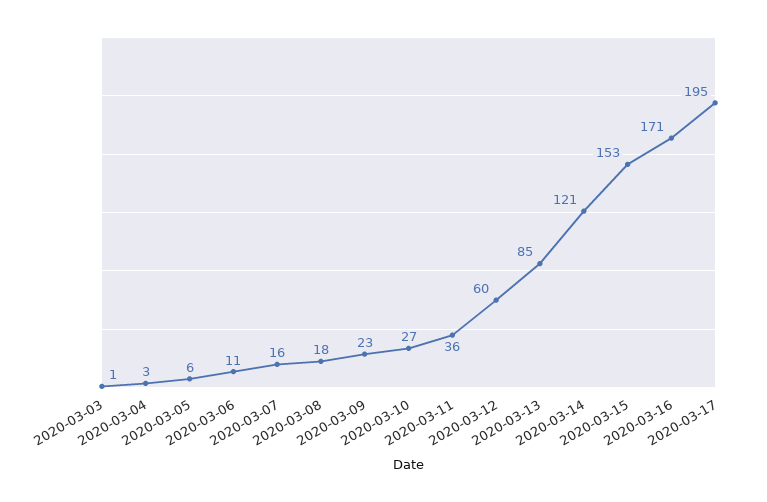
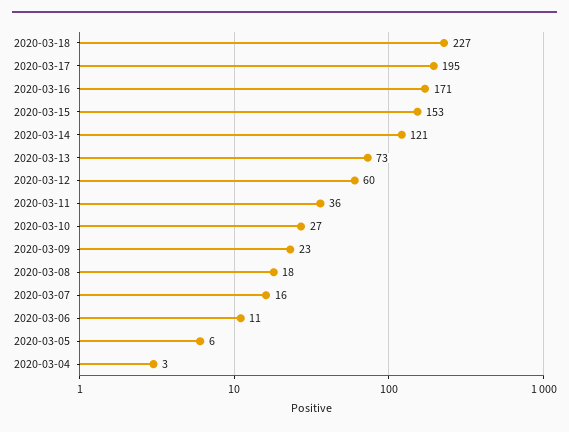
2020-03-03: 1 -> none
2020-03-13: 85 -> 73
2020-03-18: none -> 227

